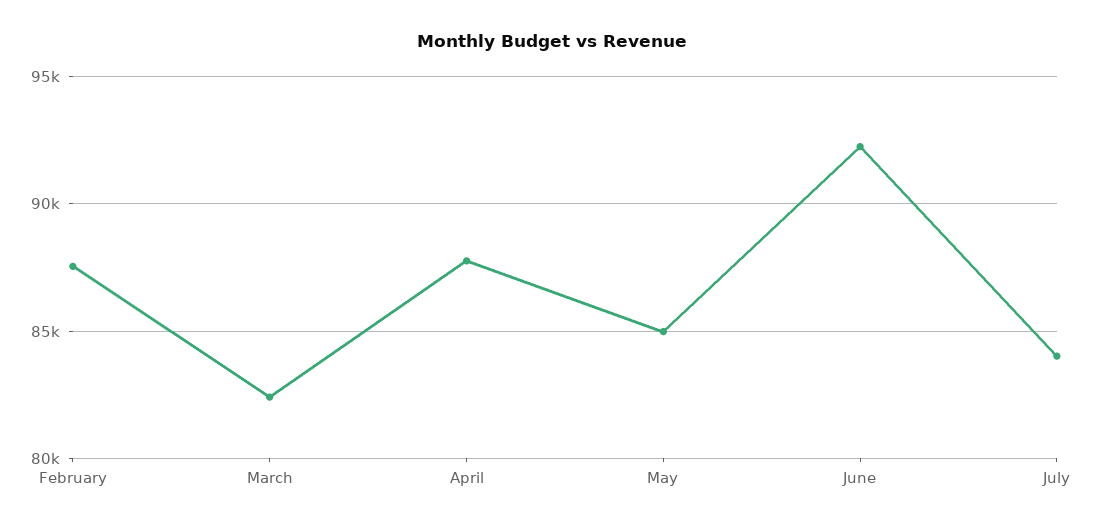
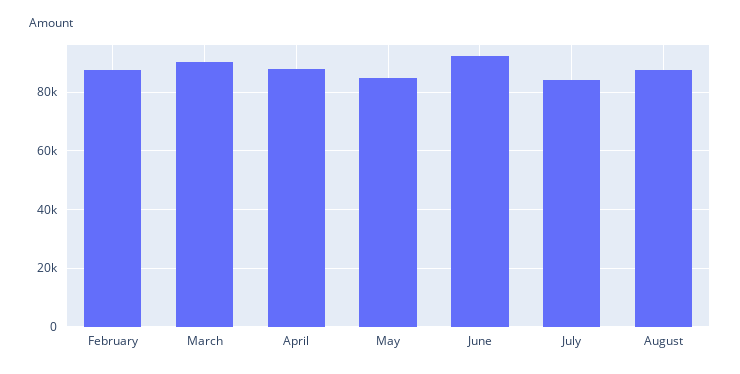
March: 82500 -> 90000
August: none -> 87500

